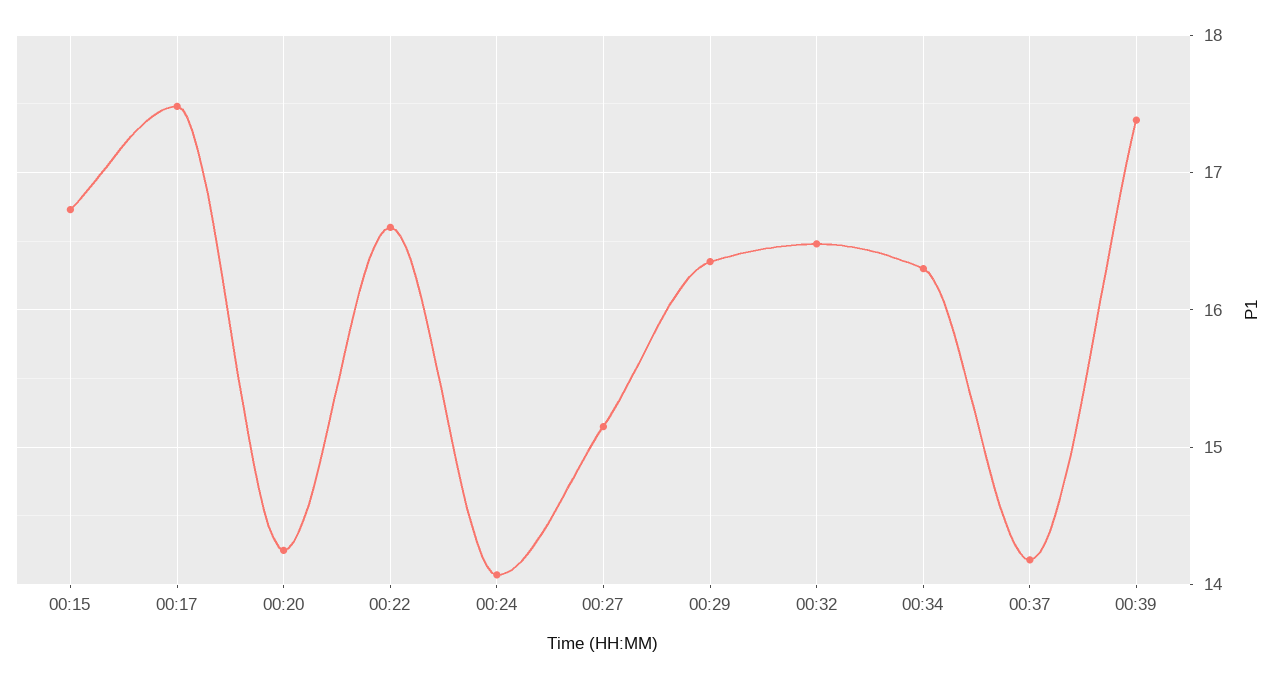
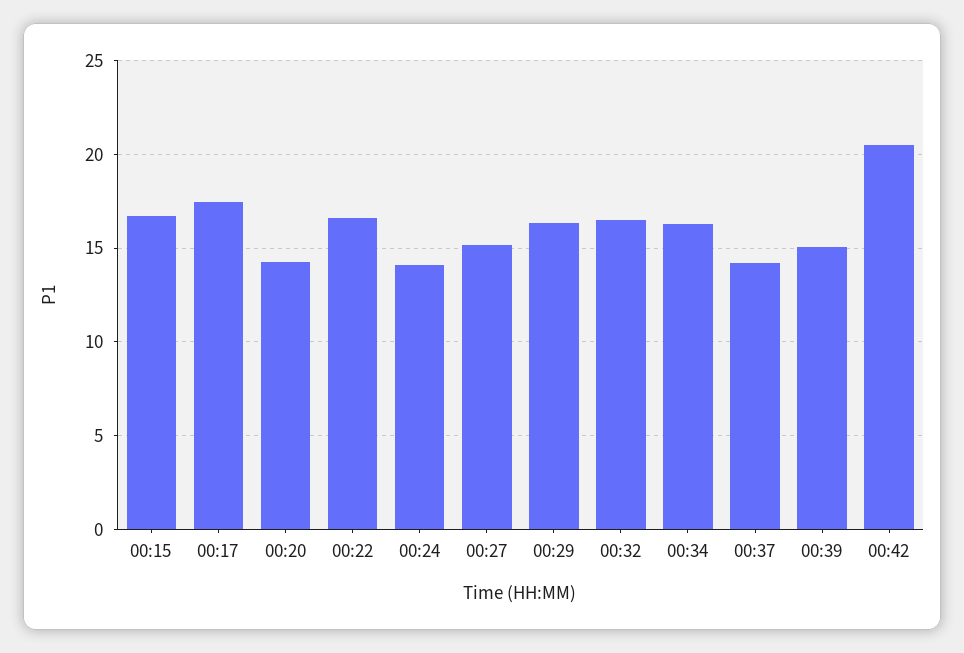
00:39: 17.4 -> 15
00:42: none -> 20.5

